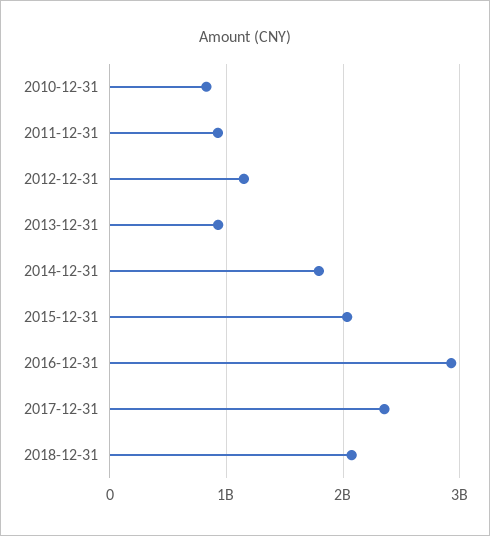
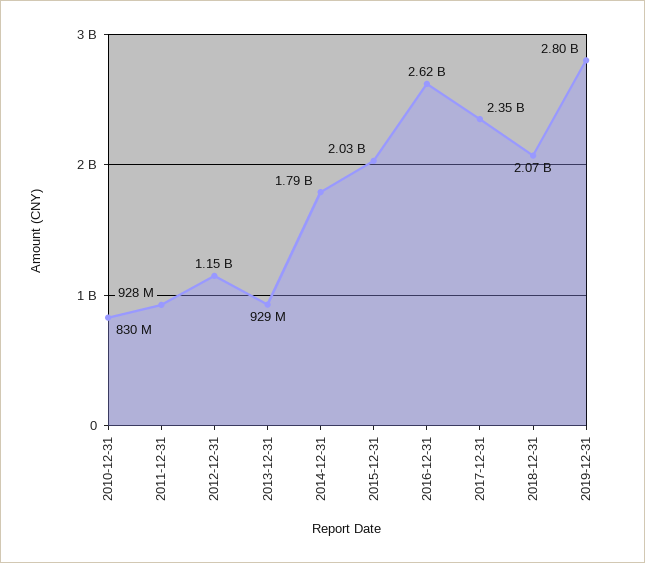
2016-12-31: 2900000000 -> 2620000000
2019-12-31: none -> 2800000000

